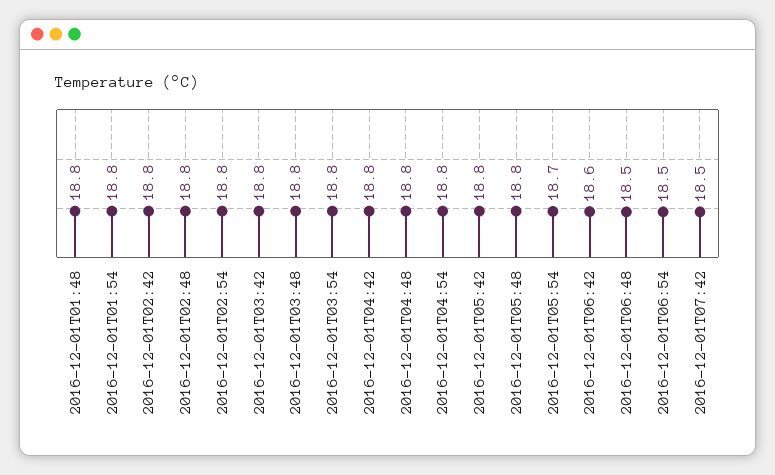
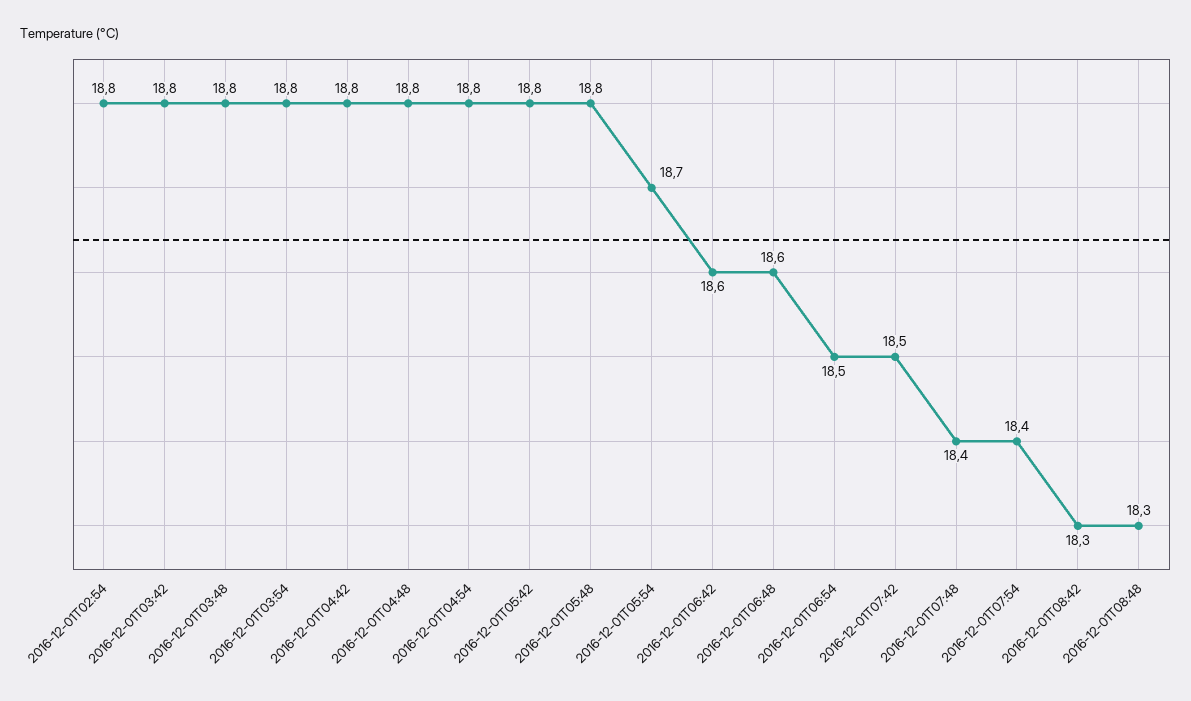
2016-12-01T01:48: 18.8 -> none
2016-12-01T01:54: 18.8 -> none
2016-12-01T02:42: 18.8 -> none
2016-12-01T02:48: 18.8 -> none
2016-12-01T06:48: 18.5 -> 18.6
2016-12-01T07:48: none -> 18.4
2016-12-01T07:54: none -> 18.4
2016-12-01T08:42: none -> 18.3
2016-12-01T08:48: none -> 18.3

